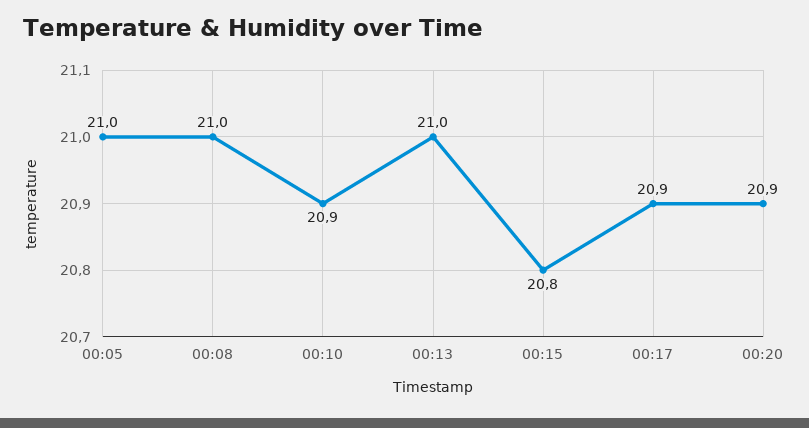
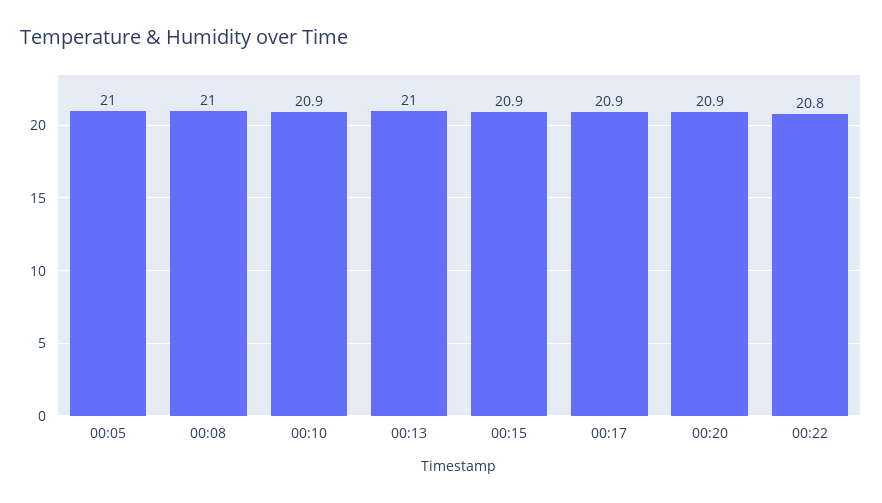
00:15: 20.8 -> 20.9
00:22: none -> 20.8

